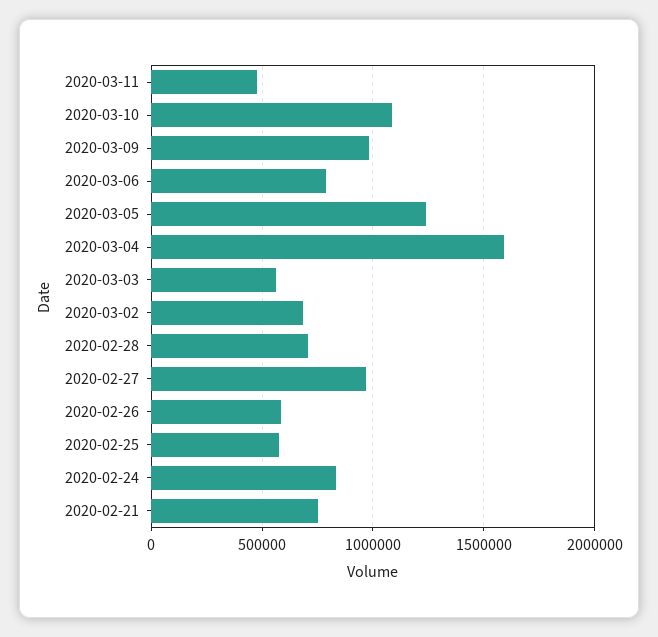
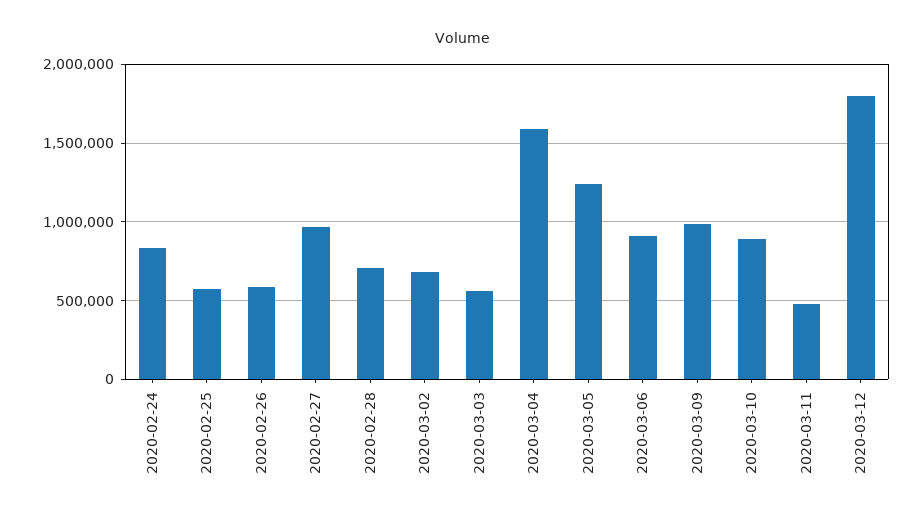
2020-03-10: 1100000 -> 900000
2020-03-06: 800000 -> 900000
2020-02-21: 750000 -> none
2020-03-12: none -> 1800000

